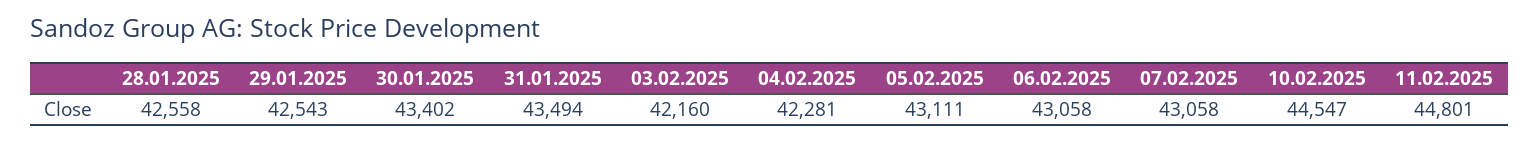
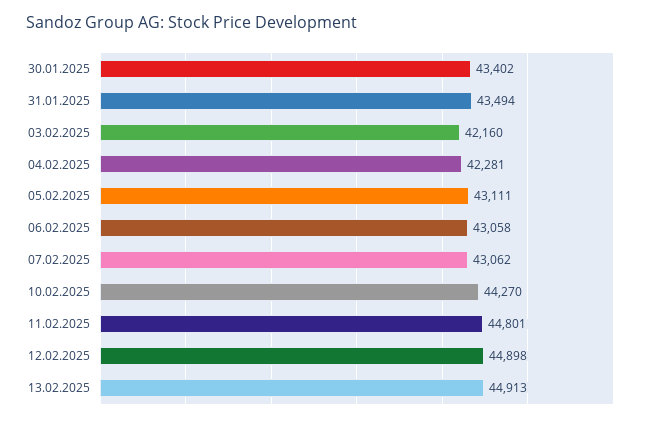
28.01.2025: 42558 -> none
29.01.2025: 42543 -> none
07.02.2025: 43058 -> 43062
10.02.2025: 44547 -> 44270
12.02.2025: none -> 44898
13.02.2025: none -> 44913

